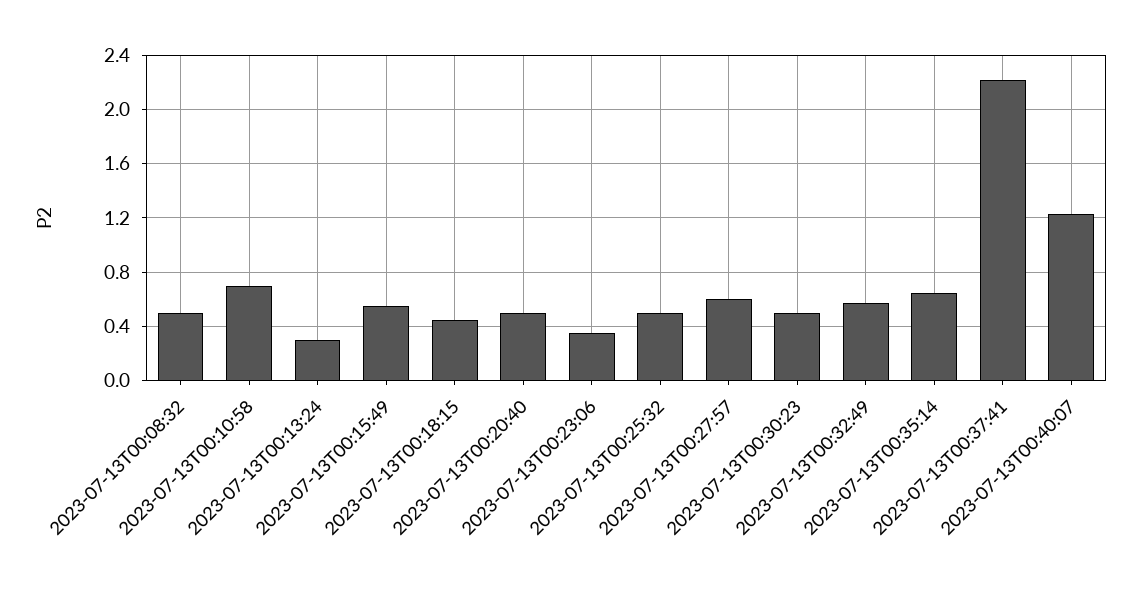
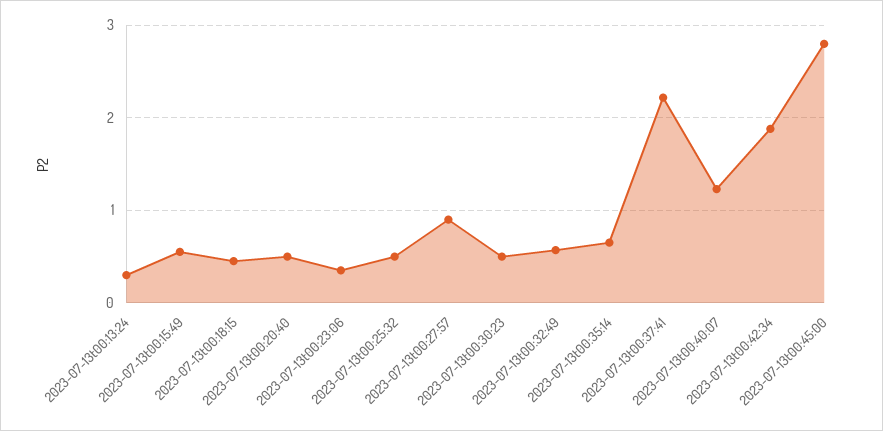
2023-07-13T00:08:32: 0.5 -> none
2023-07-13T00:10:58: 0.7 -> none
2023-07-13T00:27:57: 0.6 -> 0.9
2023-07-13t00:42:34: none -> 1.9
2023-07-13t00:45:00: none -> 2.8

